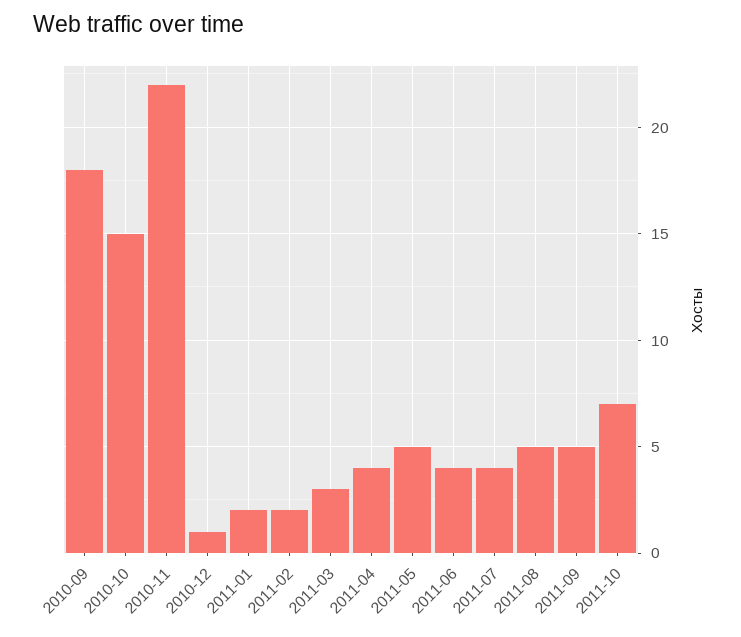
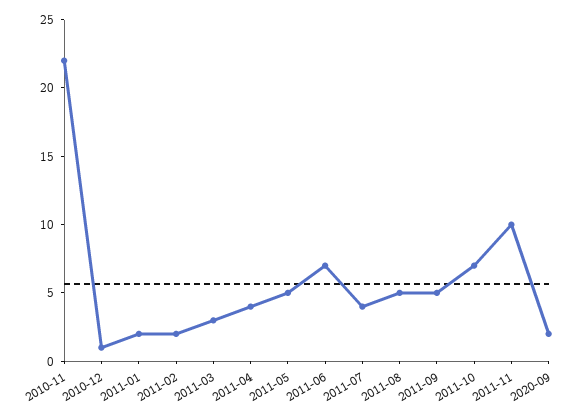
2010-09: 18 -> none
2010-10: 15 -> none
2011-06: 4 -> 7
2011-11: none -> 10
2020-09: none -> 2

